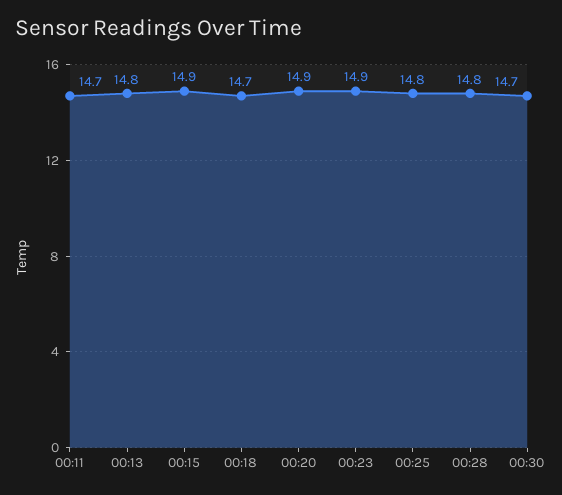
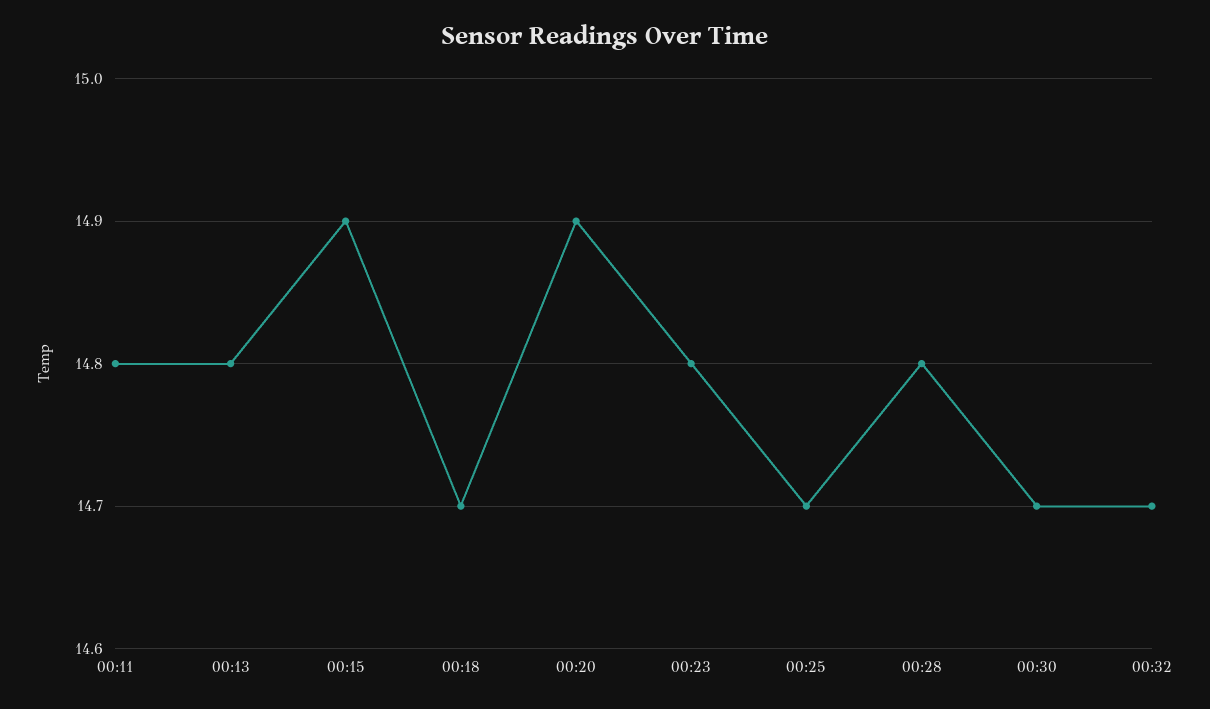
00:11: 14.7 -> 14.8
00:23: 14.9 -> 14.8
00:25: 14.8 -> 14.7
00:32: none -> 14.7

